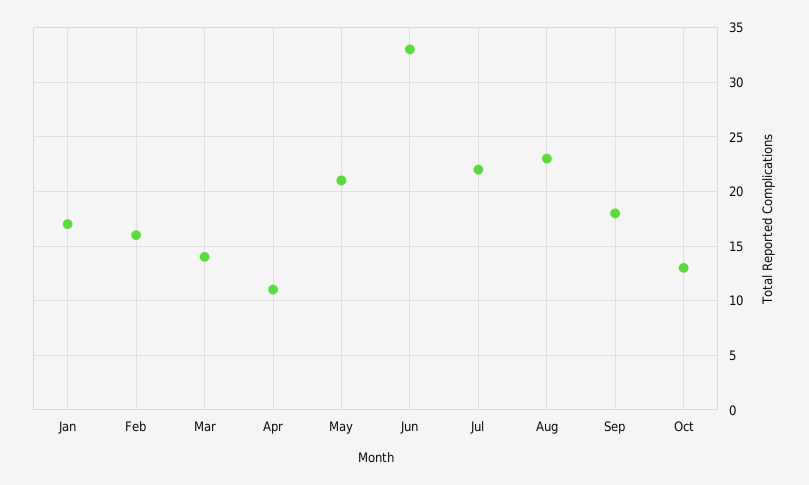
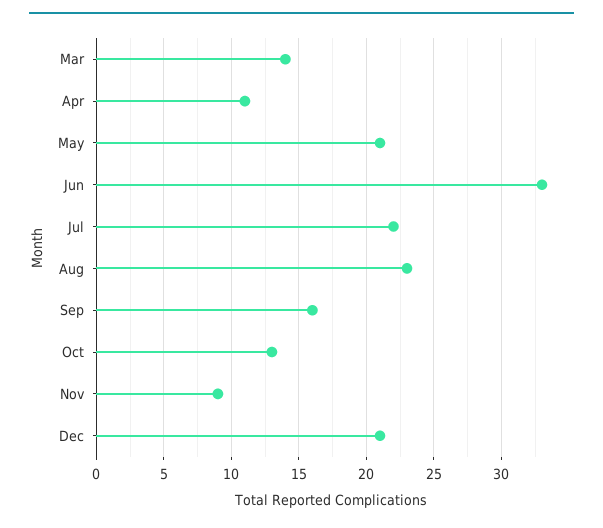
Jan: 17 -> none
Feb: 16 -> none
Sep: 18 -> 16
Nov: none -> 9
Dec: none -> 21

